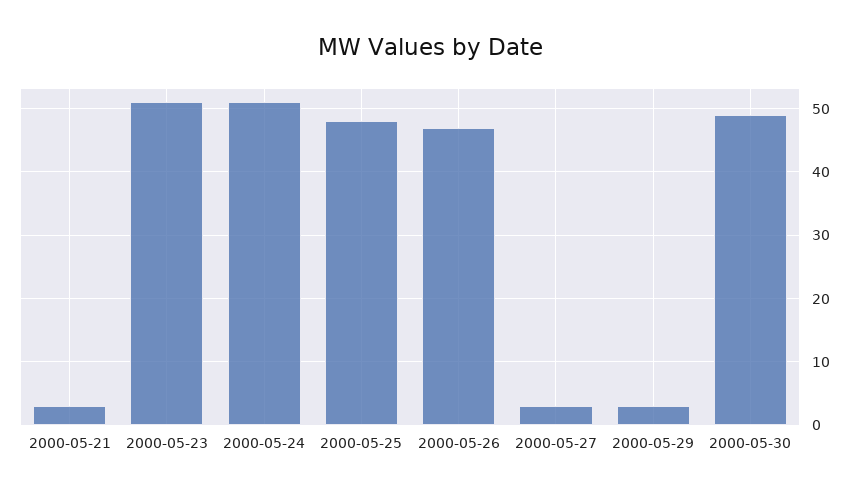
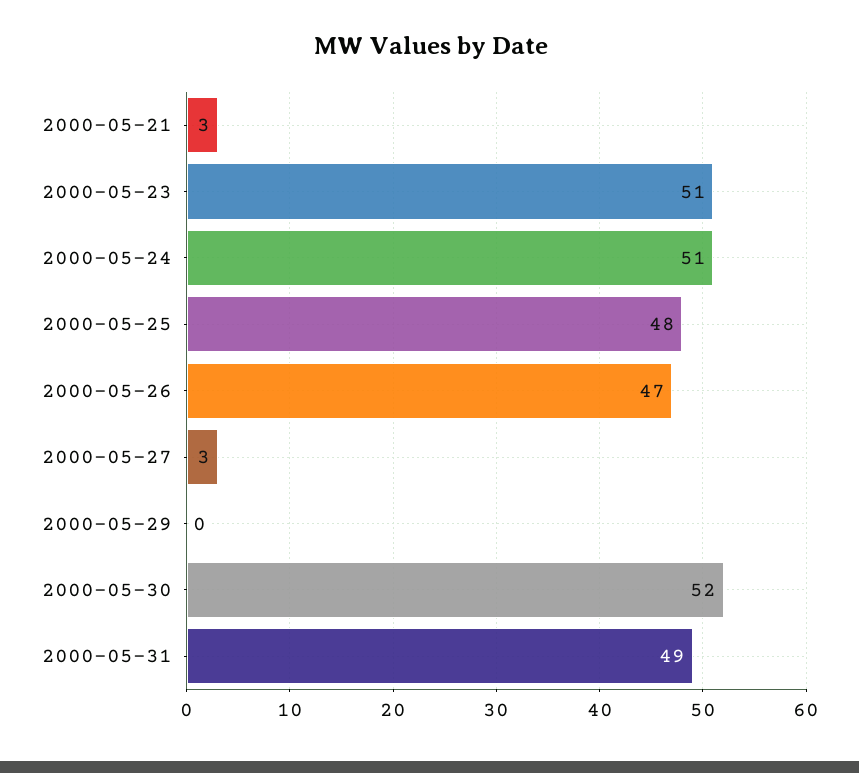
2000-05-29: 3 -> 0
2000-05-30: 49 -> 52
2000-05-31: none -> 49

